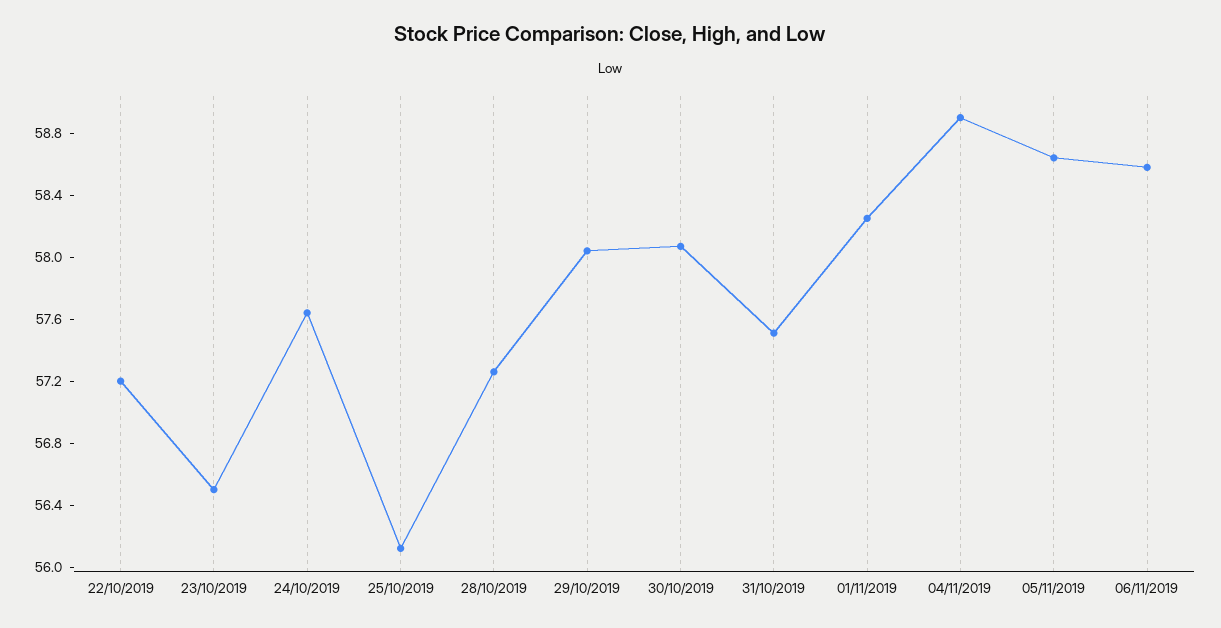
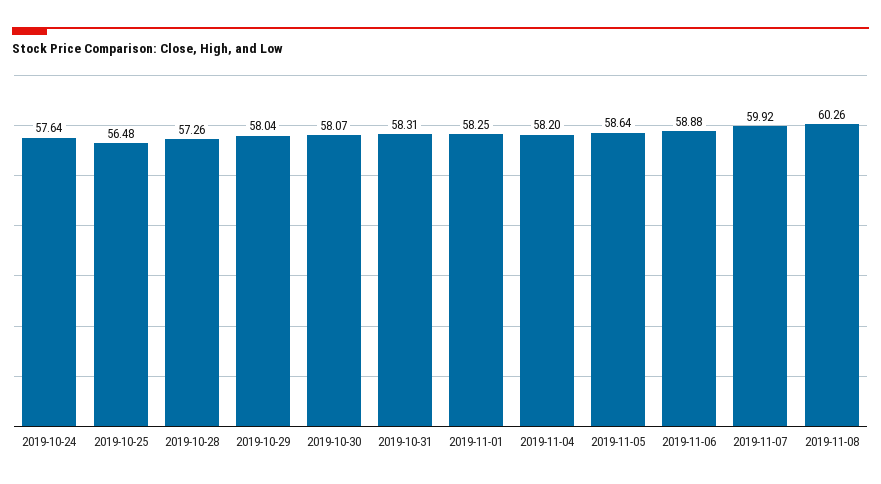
22/10/2019: 57.2 -> none
23/10/2019: 56.5 -> none
25/10/2019: 56.1 -> 56.48
31/10/2019: 57.5 -> 58.31
04/11/2019: 58.9 -> 58.2
06/11/2019: 58.6 -> 58.88
2019-11-07: none -> 59.92
2019-11-08: none -> 60.26

